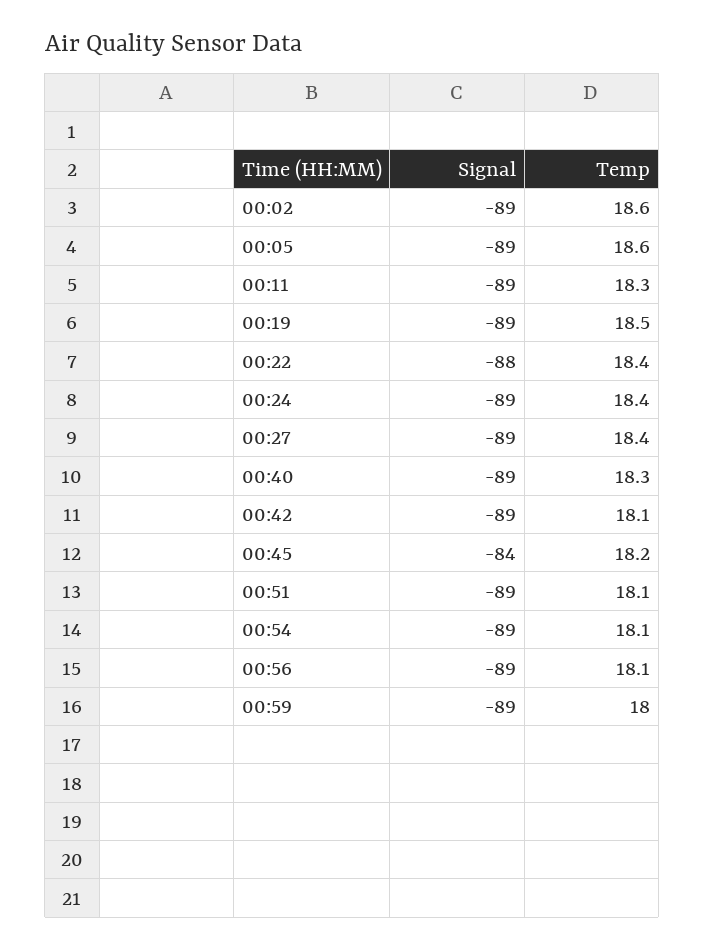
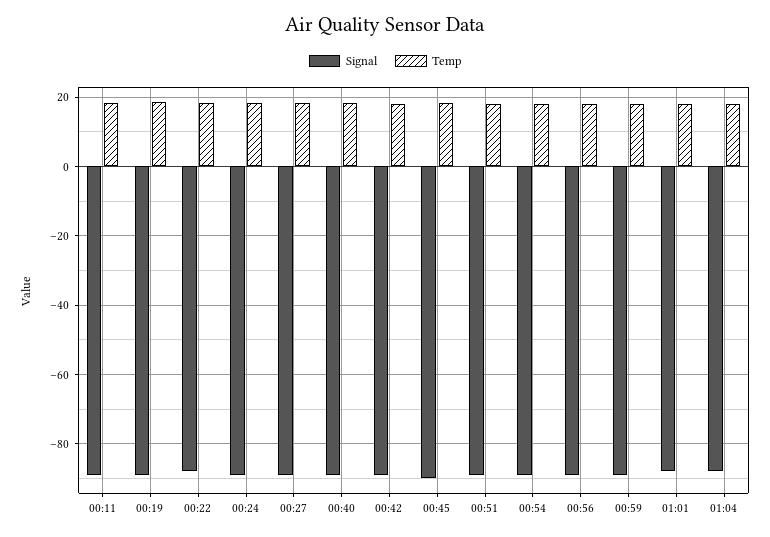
Signal, 00:02: -89 -> none
Temp, 00:02: 18.6 -> none
Signal, 00:05: -89 -> none
Temp, 00:05: 18.6 -> none
Signal, 00:45: -84 -> -90
Signal, 01:01: none -> -88
Temp, 01:01: none -> 18
Signal, 01:04: none -> -88
Temp, 01:04: none -> 18

